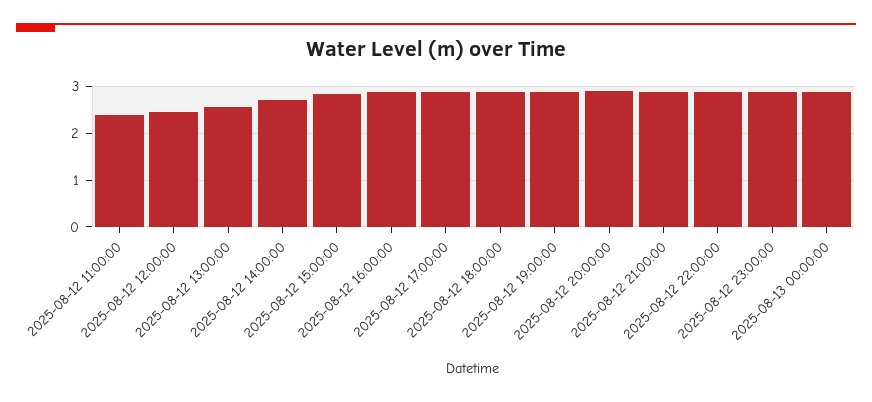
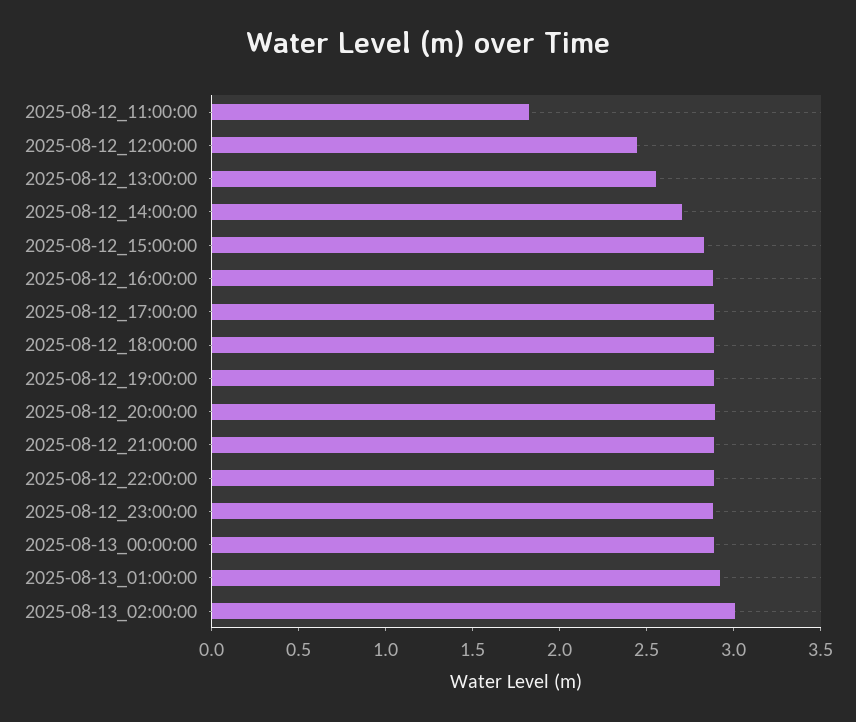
2025-08-12 11:00:00: 2.4 -> 1.8
2025-08-13_01:00:00: none -> 2.9
2025-08-13_02:00:00: none -> 3

